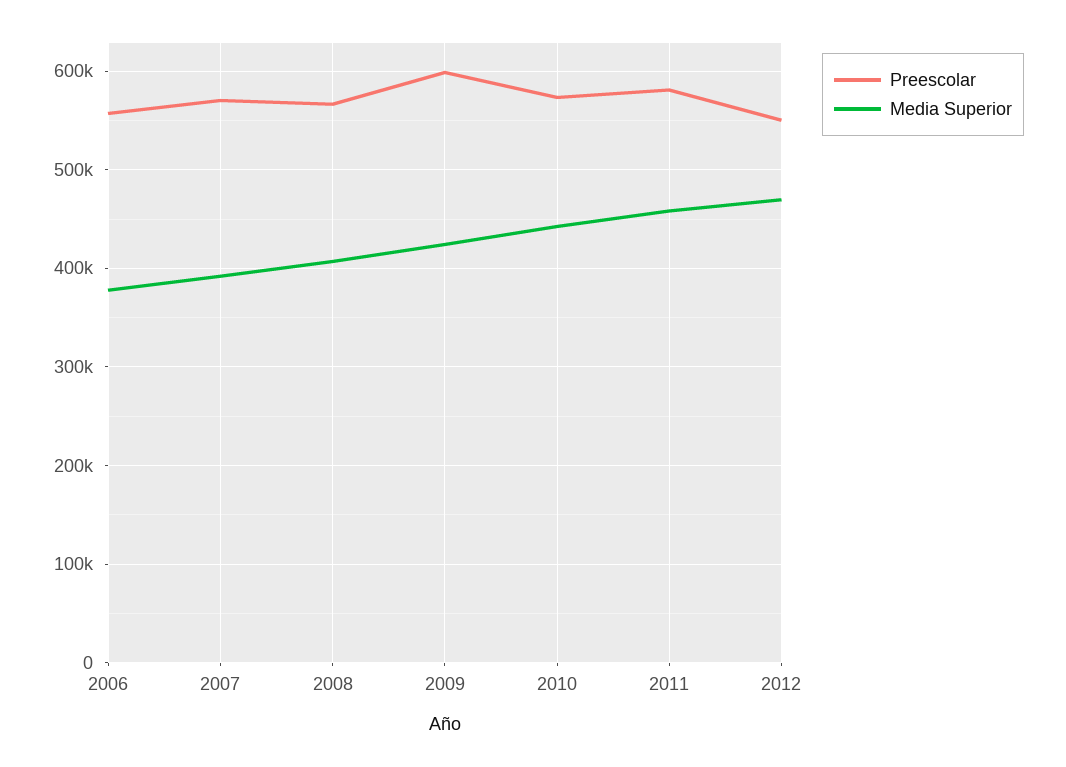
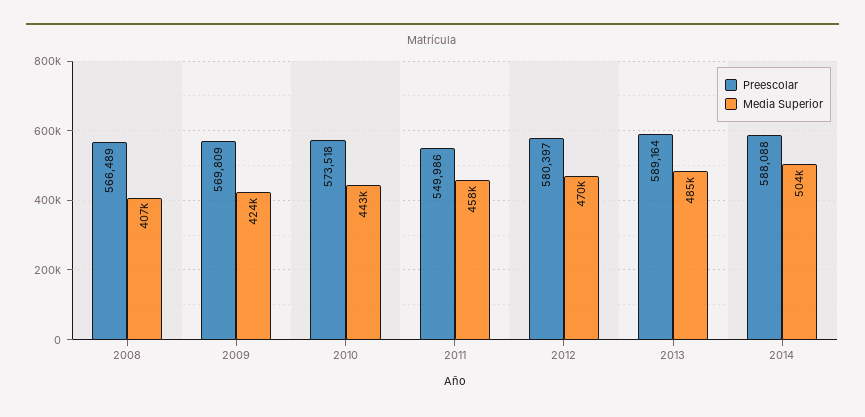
Preescolar, 2006: 560000 -> none
Media Superior, 2006: 380000 -> none
Preescolar, 2007: 570000 -> none
Media Superior, 2007: 390000 -> none
Preescolar, 2009: 600000 -> 569809
Preescolar, 2011: 580000 -> 549986
Preescolar, 2012: 550000 -> 580397
Preescolar, 2013: none -> 589164
Media Superior, 2013: none -> 485000
Preescolar, 2014: none -> 588088
Media Superior, 2014: none -> 504000

